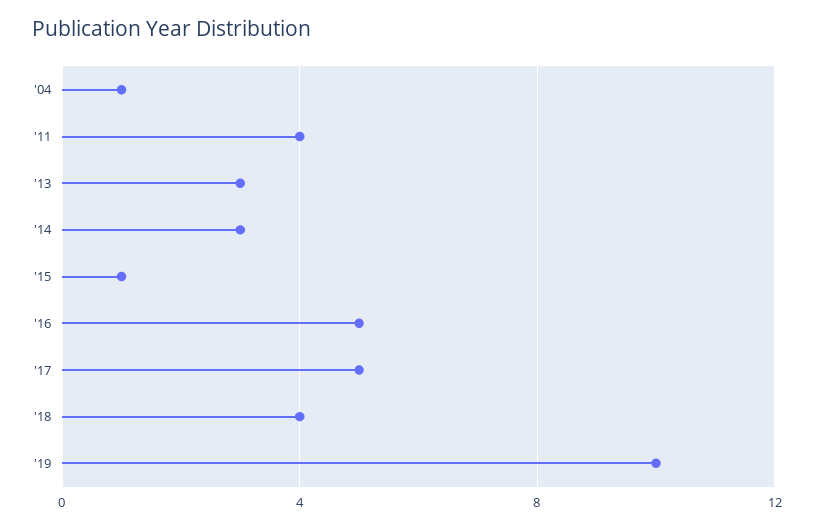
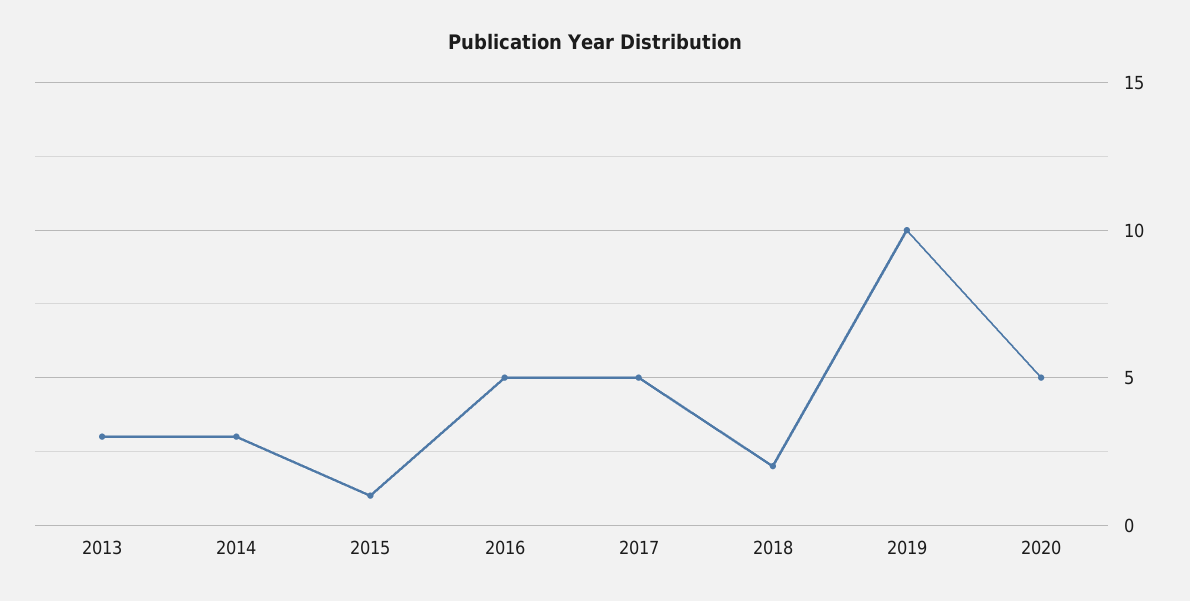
'04: 1 -> none
'11: 4 -> none
'18: 4 -> 2
2020: none -> 5

